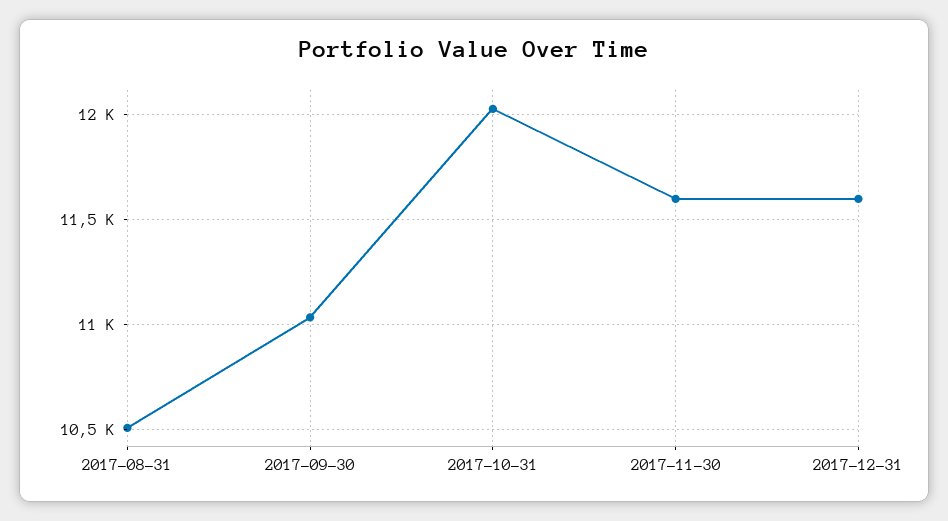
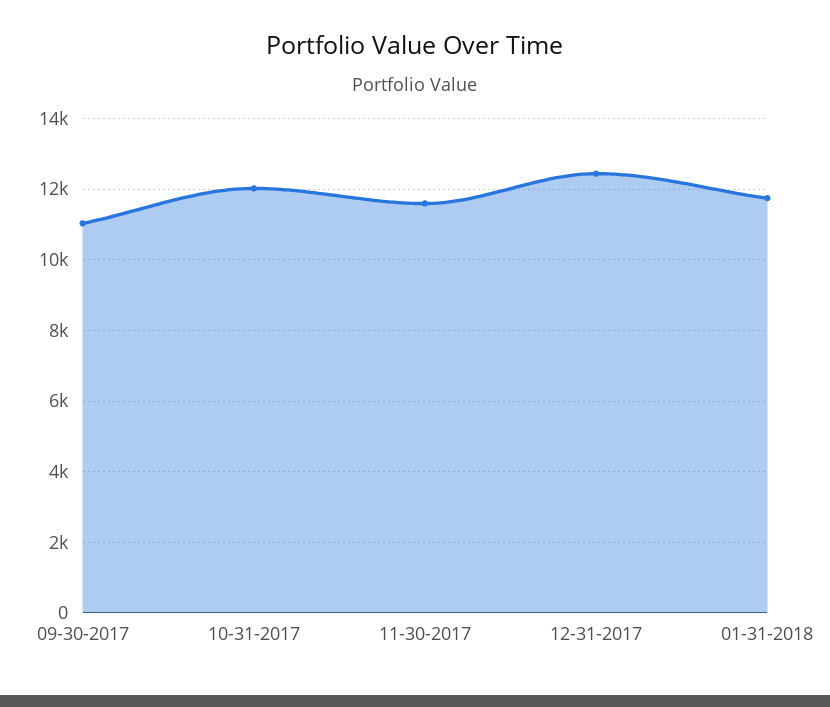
2017-08-31: 10500 -> none
2017-12-31: 11600 -> 12400
01-31-2018: none -> 11800

